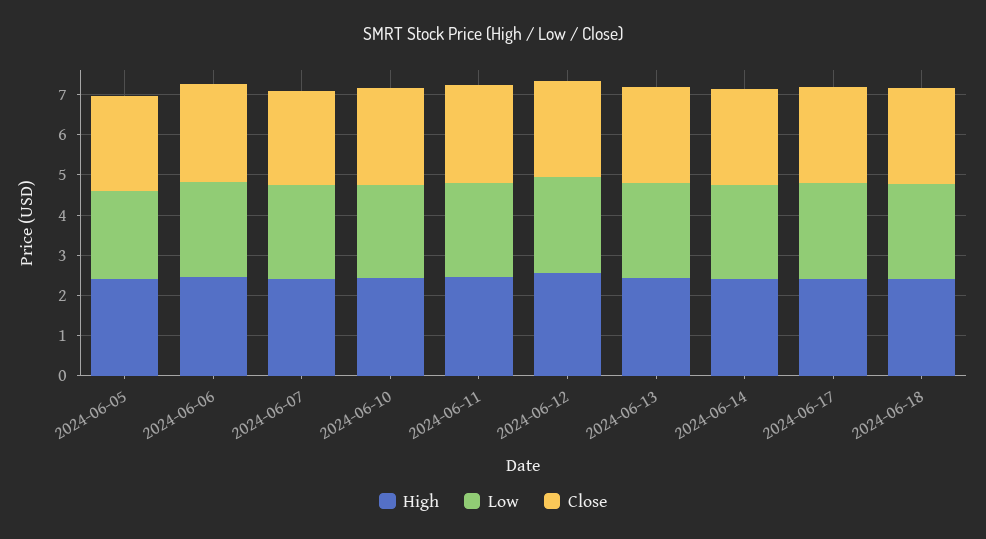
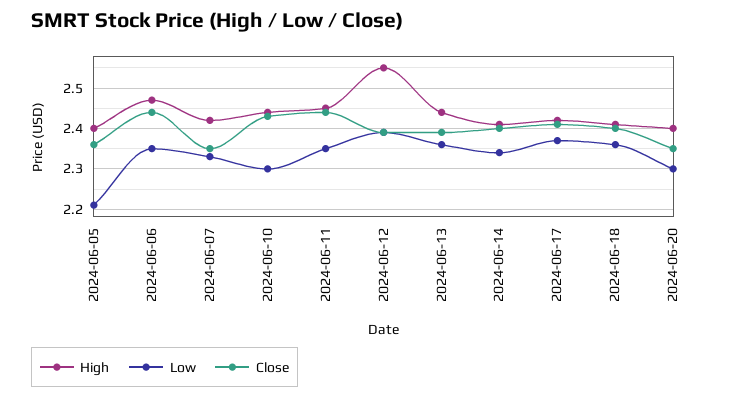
High, 2024-06-20: none -> 2.4
Low, 2024-06-20: none -> 2.3
Close, 2024-06-20: none -> 2.35

